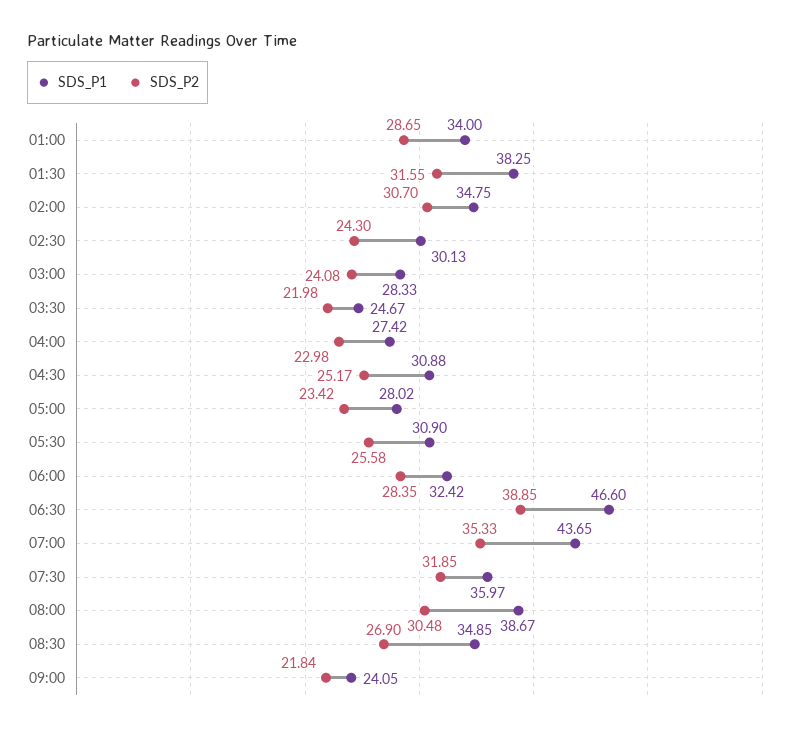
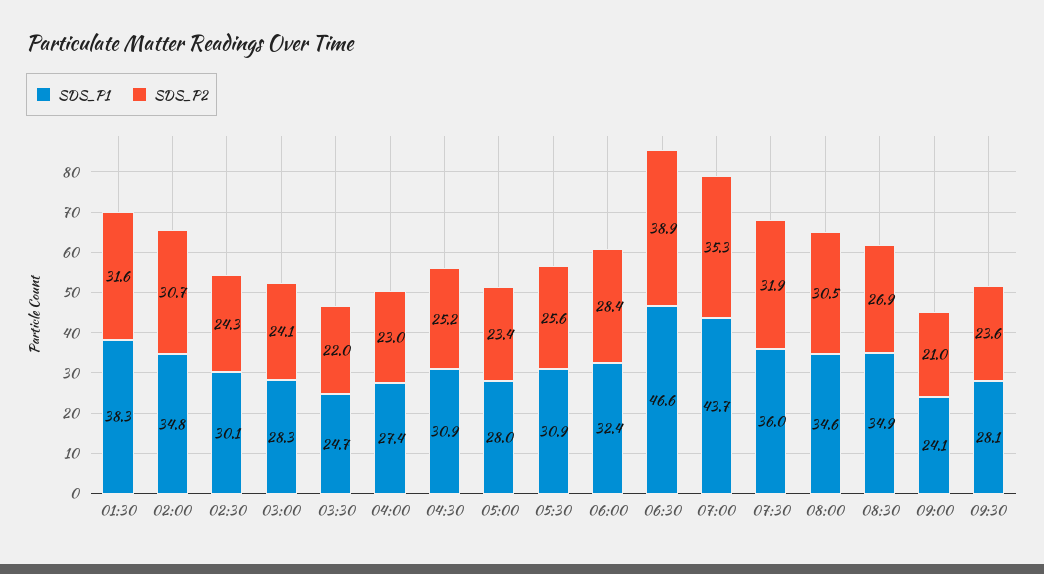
SDS_P1, 01:00: 34 -> none
SDS_P2, 01:00: 28.65 -> none
SDS_P1, 08:00: 38.67 -> 34.6
SDS_P2, 09:00: 21.84 -> 21
SDS_P1, 09:30: none -> 28.1
SDS_P2, 09:30: none -> 23.6

